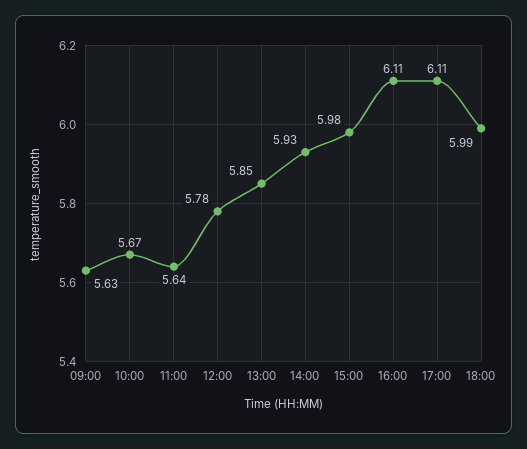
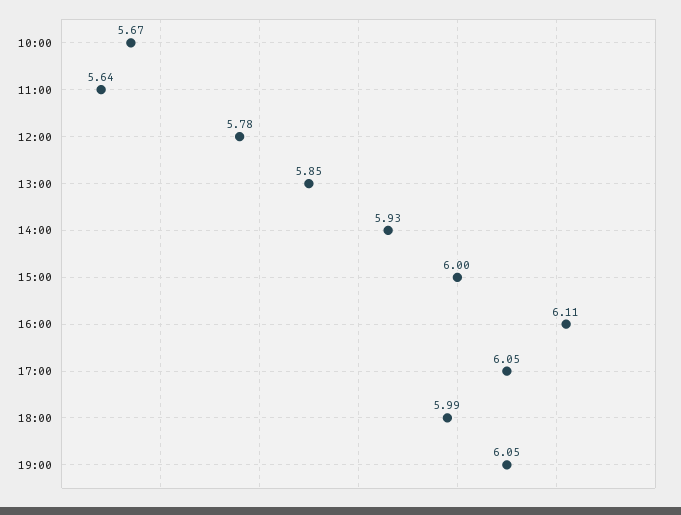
09:00: 5.63 -> none
15:00: 5.98 -> 6
17:00: 6.11 -> 6.05
19:00: none -> 6.05

